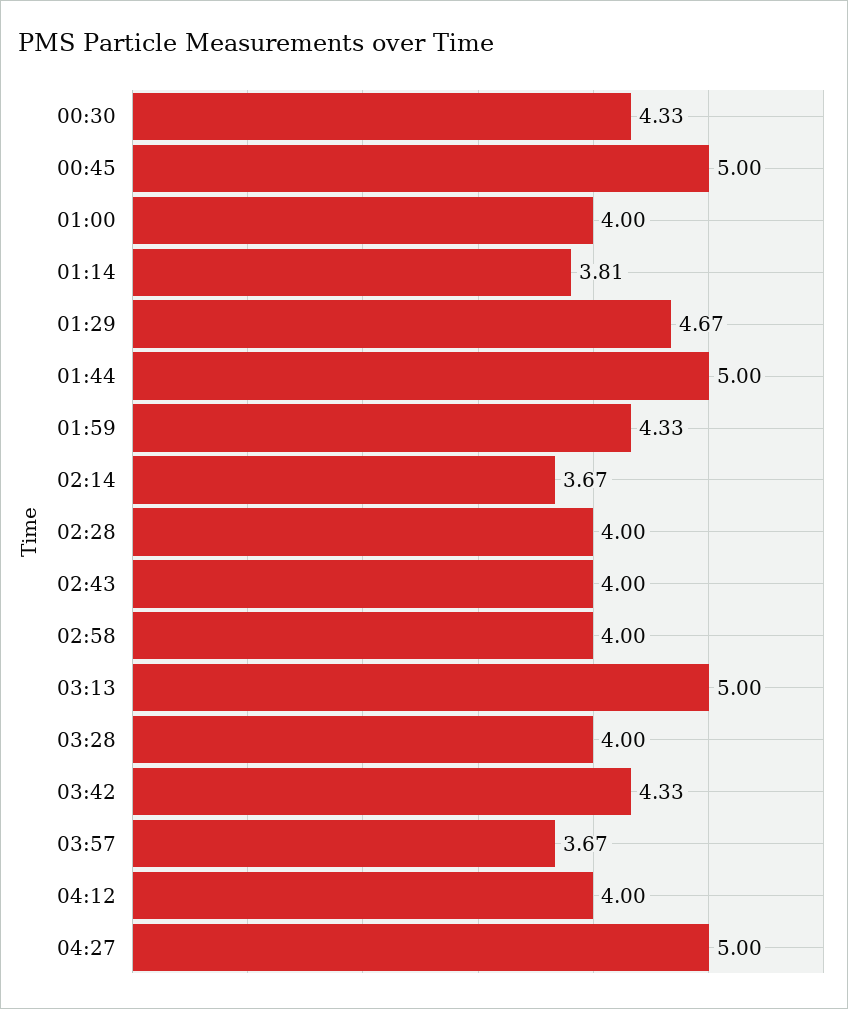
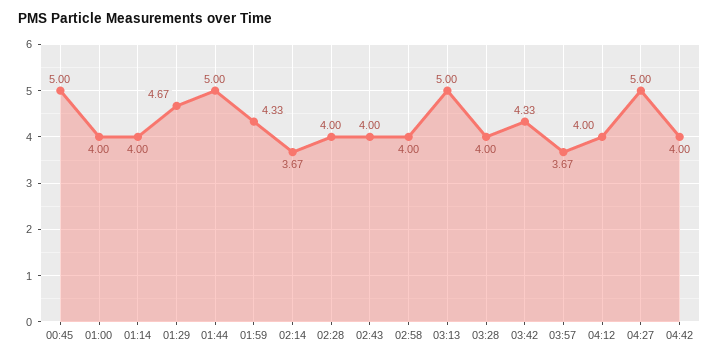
00:30: 4.33 -> none
01:14: 3.81 -> 4
04:42: none -> 4

